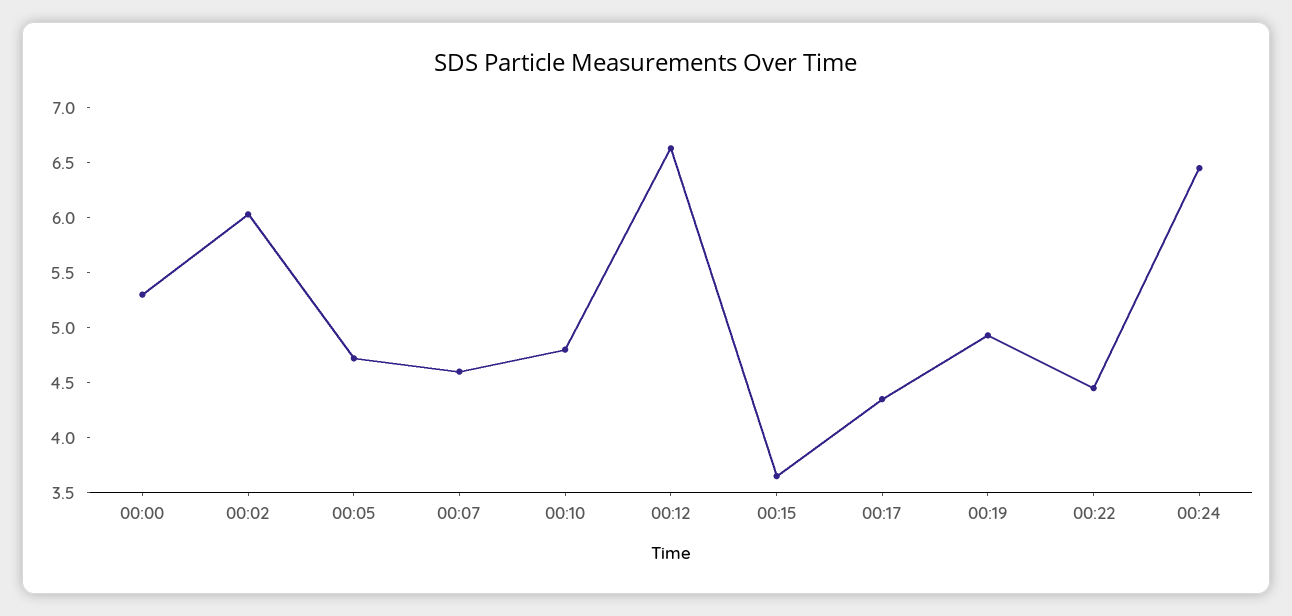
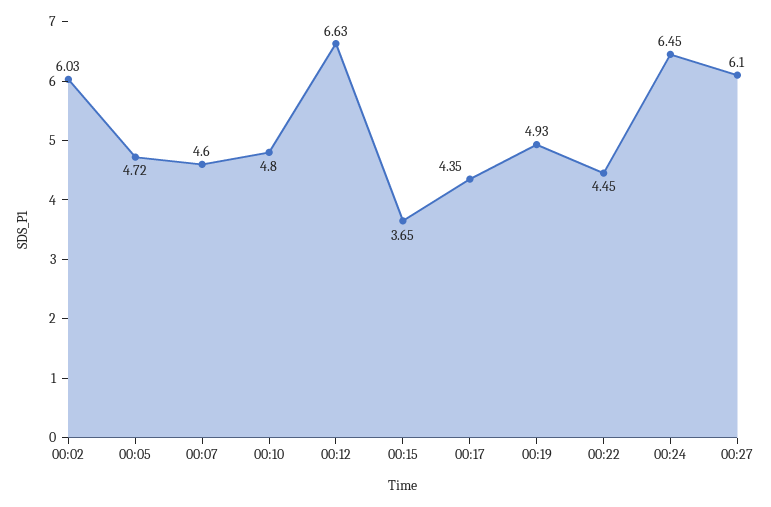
00:00: 5.3 -> none
00:27: none -> 6.1

